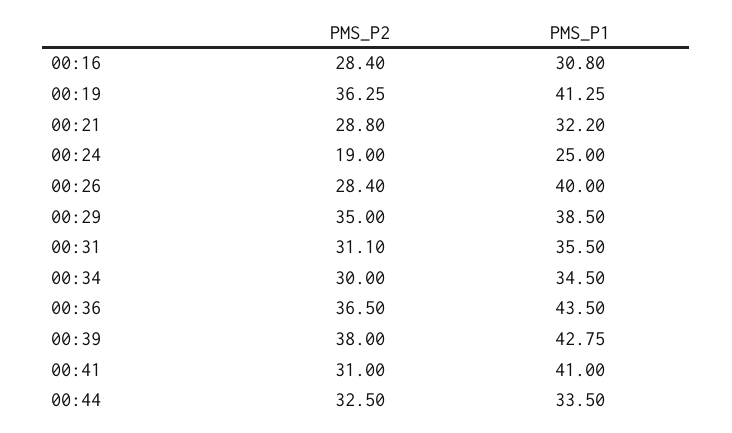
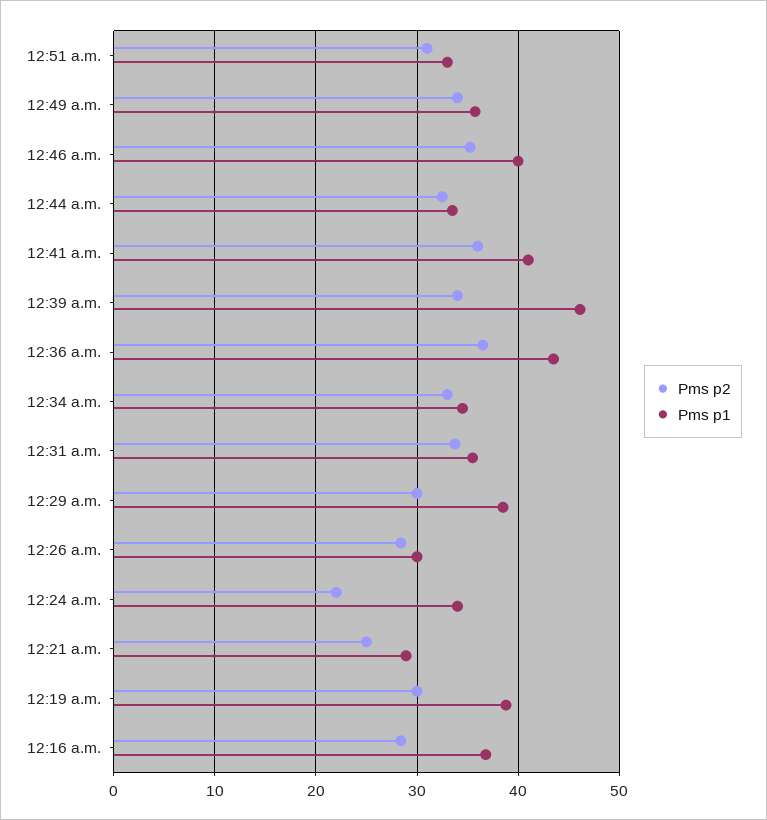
PMS_P1, 00:16: 30.8 -> 37
PMS_P2, 00:19: 36.25 -> 30
PMS_P1, 00:19: 41.25 -> 39
PMS_P2, 00:21: 28.8 -> 25
PMS_P1, 00:21: 32.2 -> 29
PMS_P2, 00:24: 19 -> 22
PMS_P1, 00:24: 25 -> 34
PMS_P1, 00:26: 40 -> 30
PMS_P2, 00:29: 35 -> 30
PMS_P2, 00:31: 31.1 -> 34
PMS_P2, 00:34: 30 -> 33
PMS_P2, 00:39: 38 -> 34
PMS_P1, 00:39: 42.75 -> 46
PMS_P2, 00:41: 31 -> 36
PMS_P2, 12:51 a.m.: none -> 31
PMS_P1, 12:51 a.m.: none -> 33
PMS_P2, 12:49 a.m.: none -> 34
PMS_P1, 12:49 a.m.: none -> 36
PMS_P2, 12:46 a.m.: none -> 35
PMS_P1, 12:46 a.m.: none -> 40

